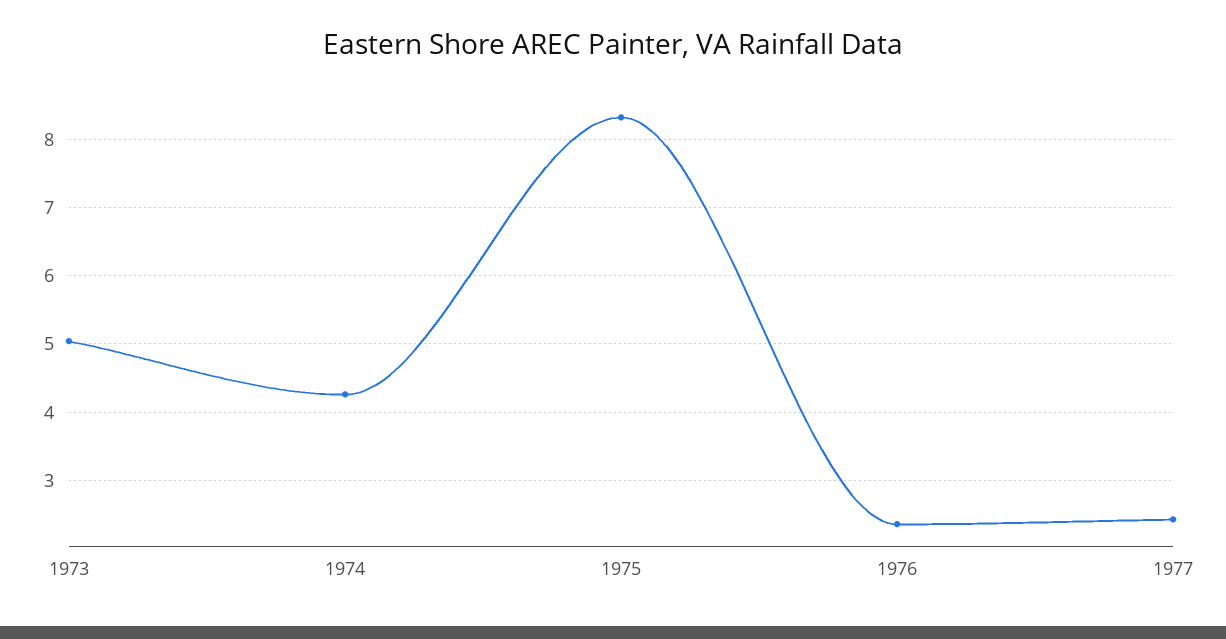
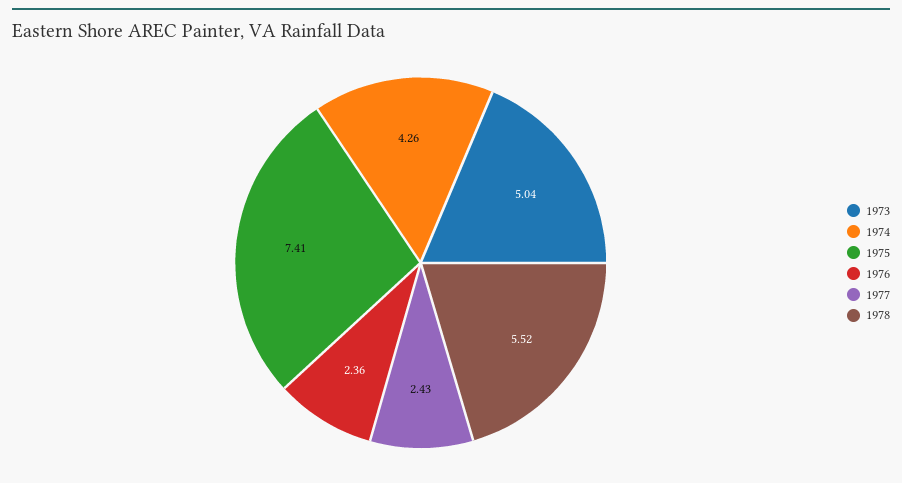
1975: 8.3 -> 7.41
1978: none -> 5.52

